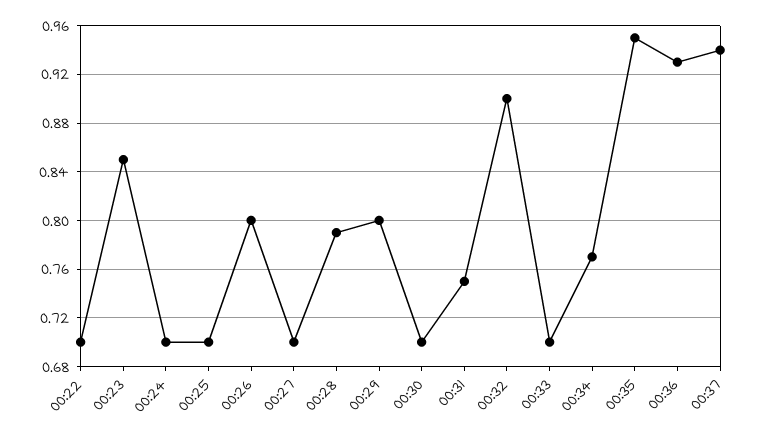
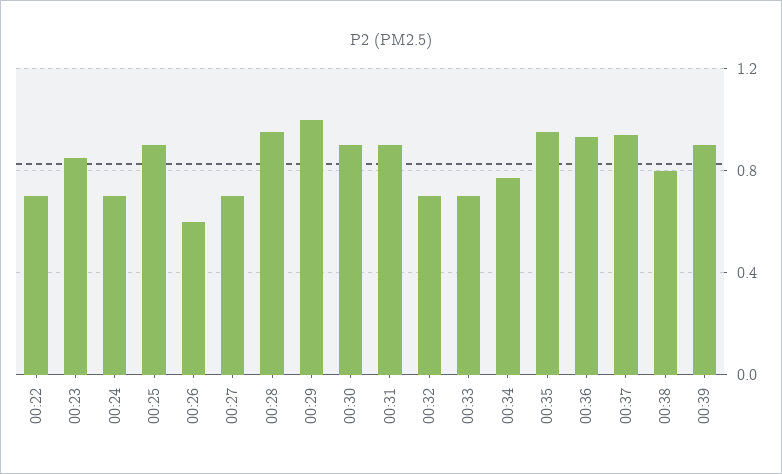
00:25: 0.7 -> 0.9
00:26: 0.8 -> 0.6
00:28: 0.79 -> 0.95
00:29: 0.8 -> 1
00:30: 0.7 -> 0.9
00:31: 0.75 -> 0.9
00:32: 0.9 -> 0.7
00:38: none -> 0.8
00:39: none -> 0.9

